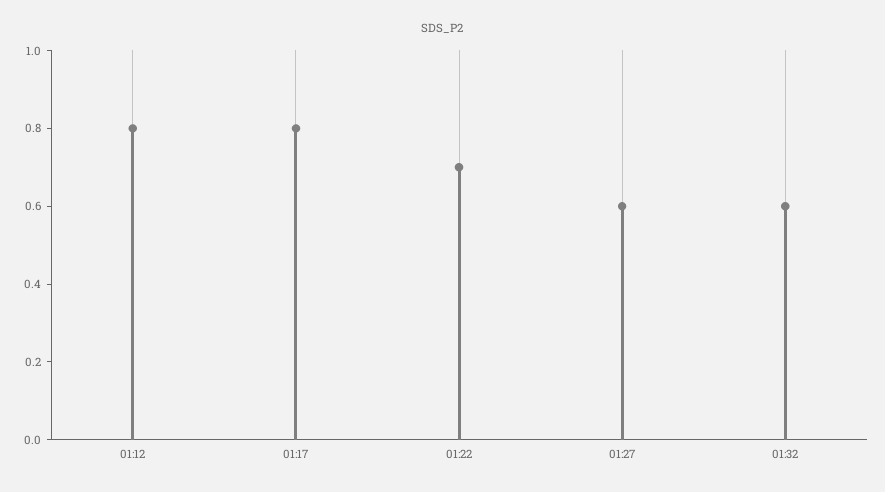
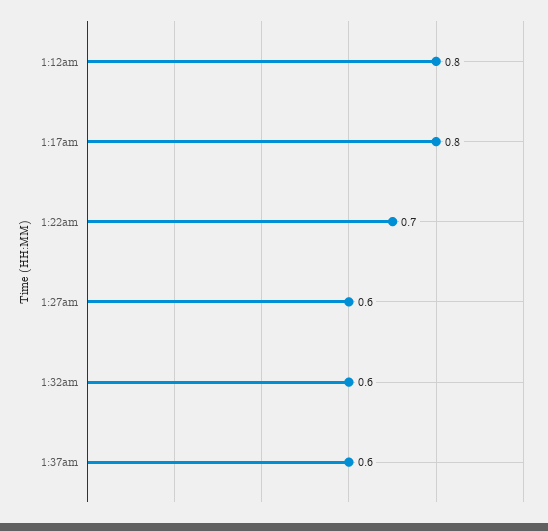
1:37am: none -> 0.6

